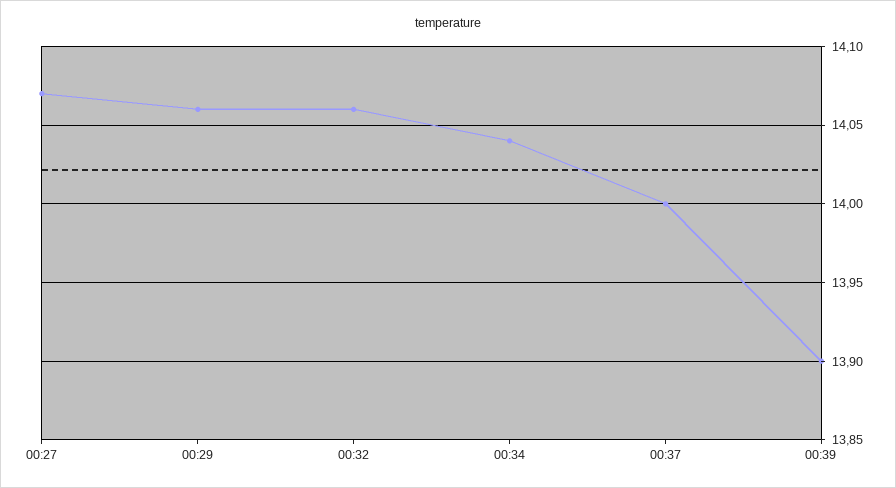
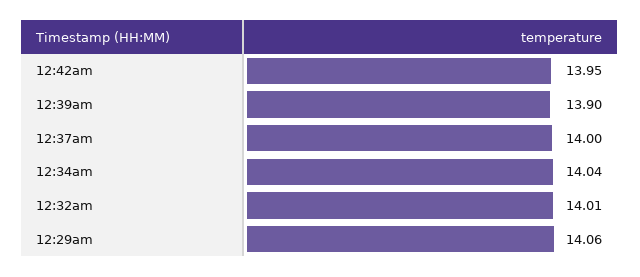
00:27: 14.07 -> none
00:32: 14.06 -> 14.01
12:42am: none -> 13.95

